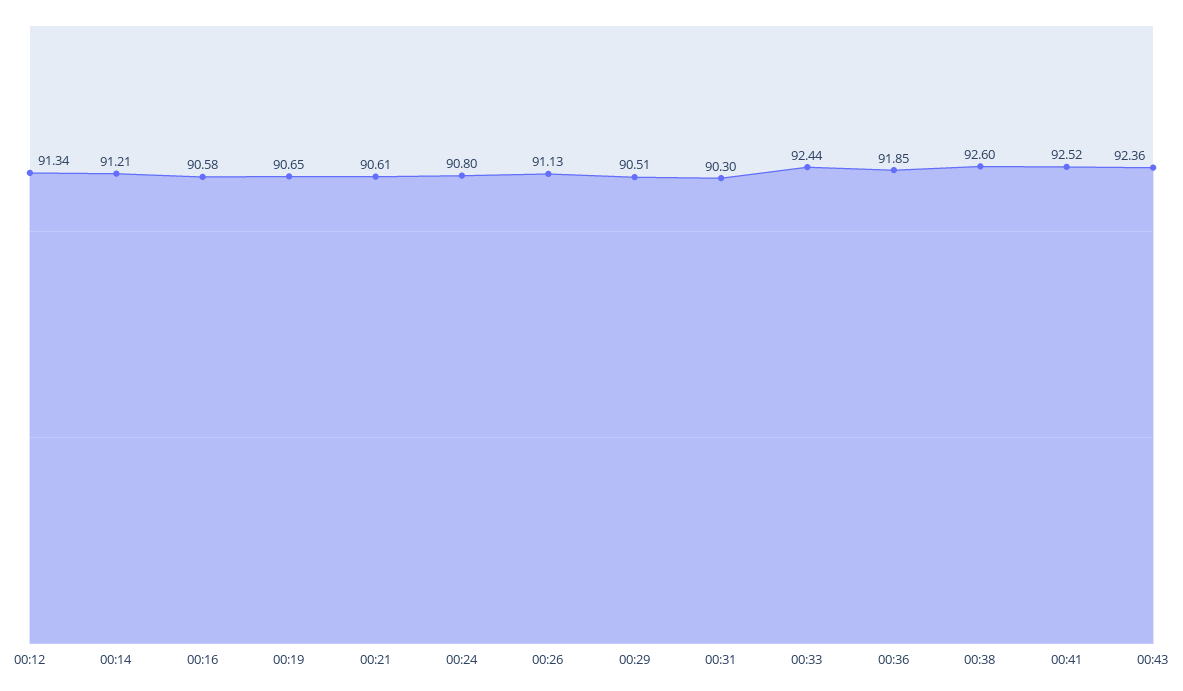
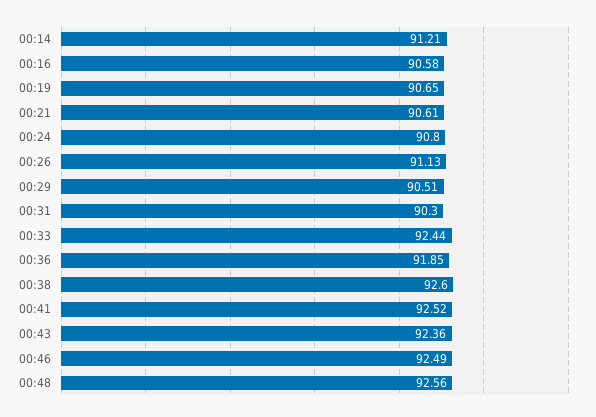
00:12: 91.34 -> none
00:46: none -> 92.49
00:48: none -> 92.56

